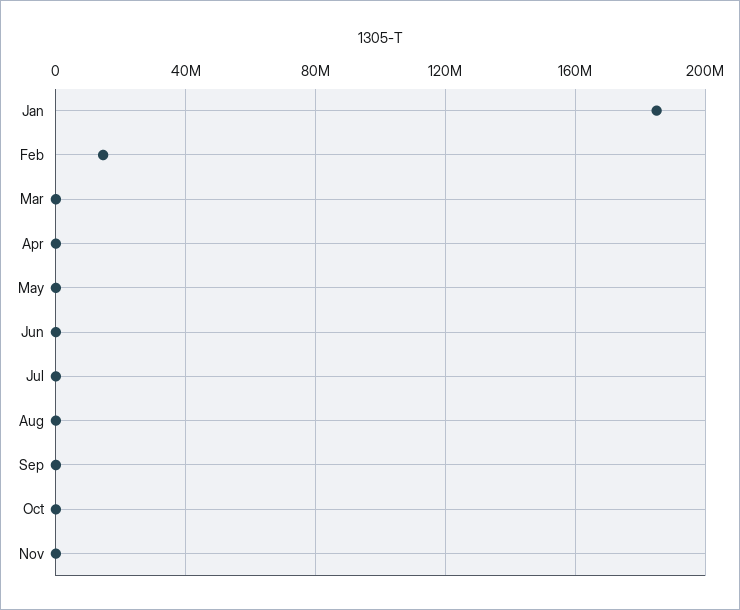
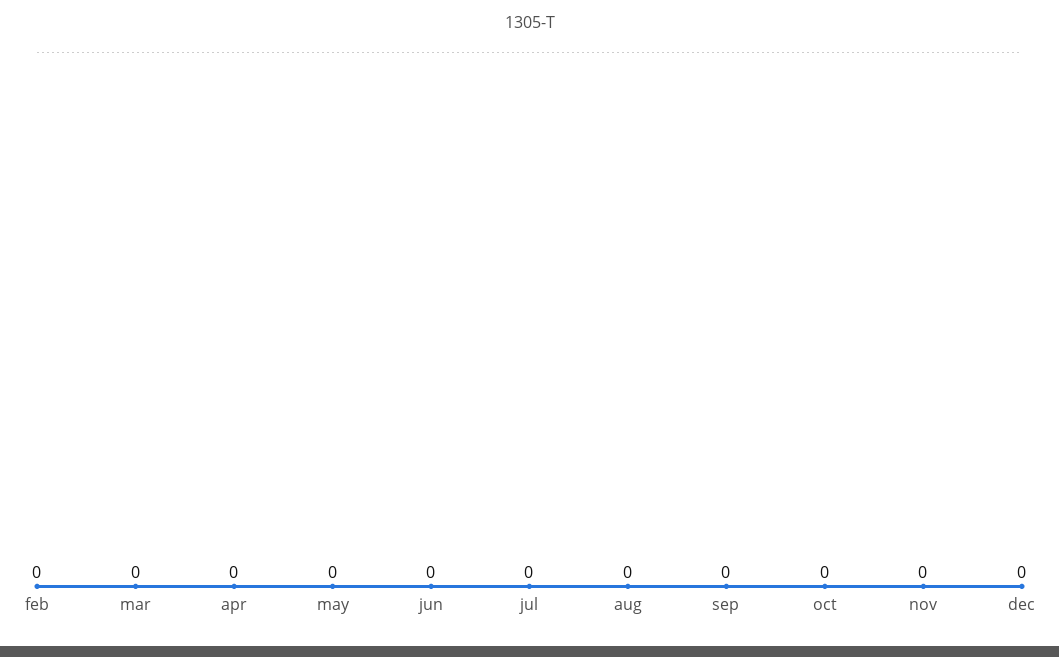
Jan: 185000000 -> none
Feb: 15000000 -> 0
dec: none -> 0

